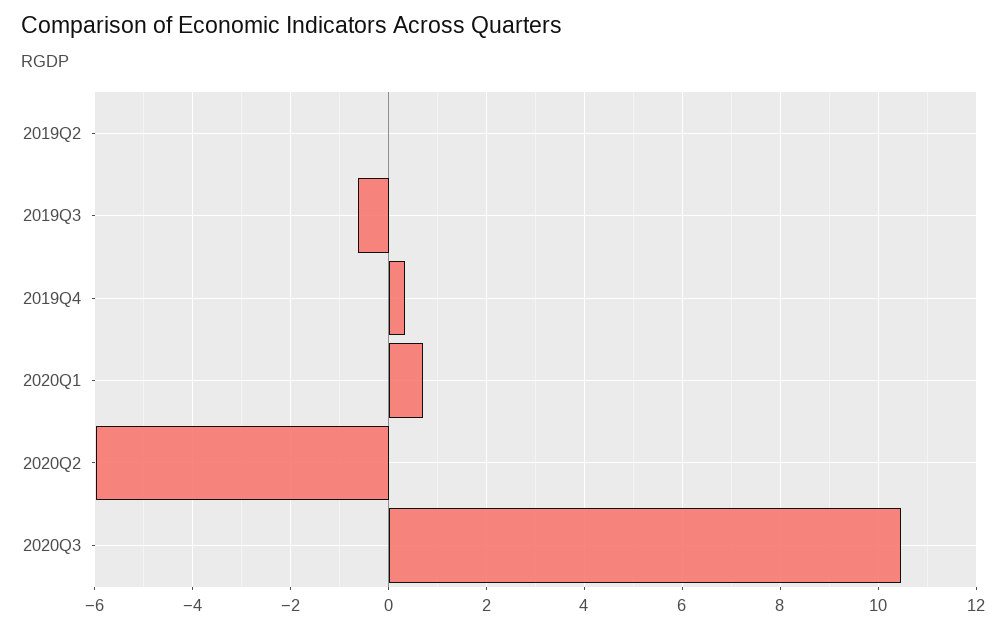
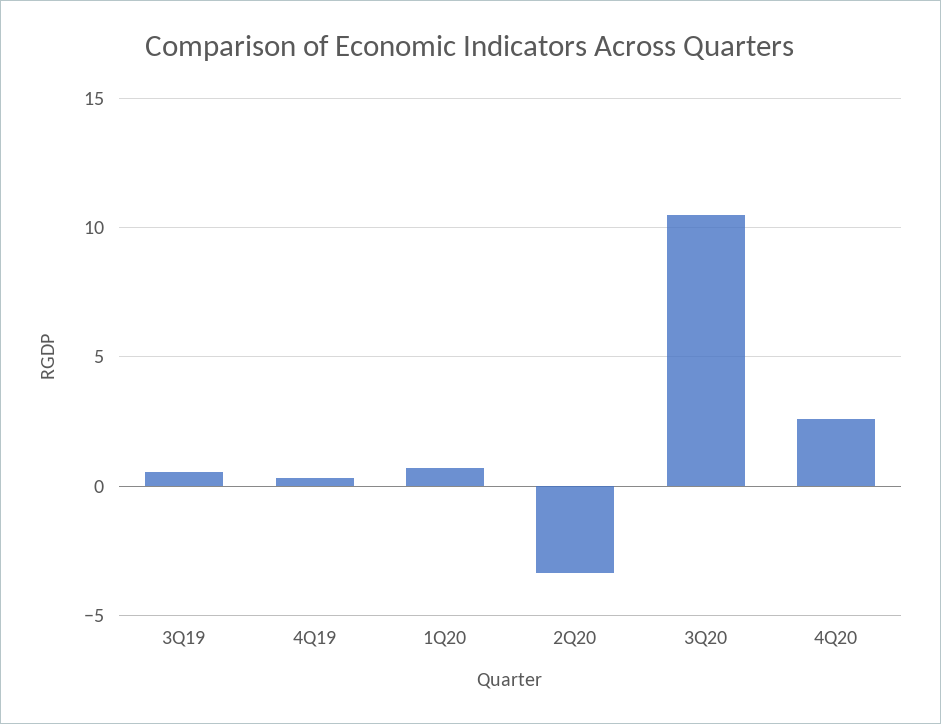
2019Q2: 0 -> none
2019Q3: -0.6 -> 0.5
2020Q2: -6 -> -3.5
4Q20: none -> 2.5

